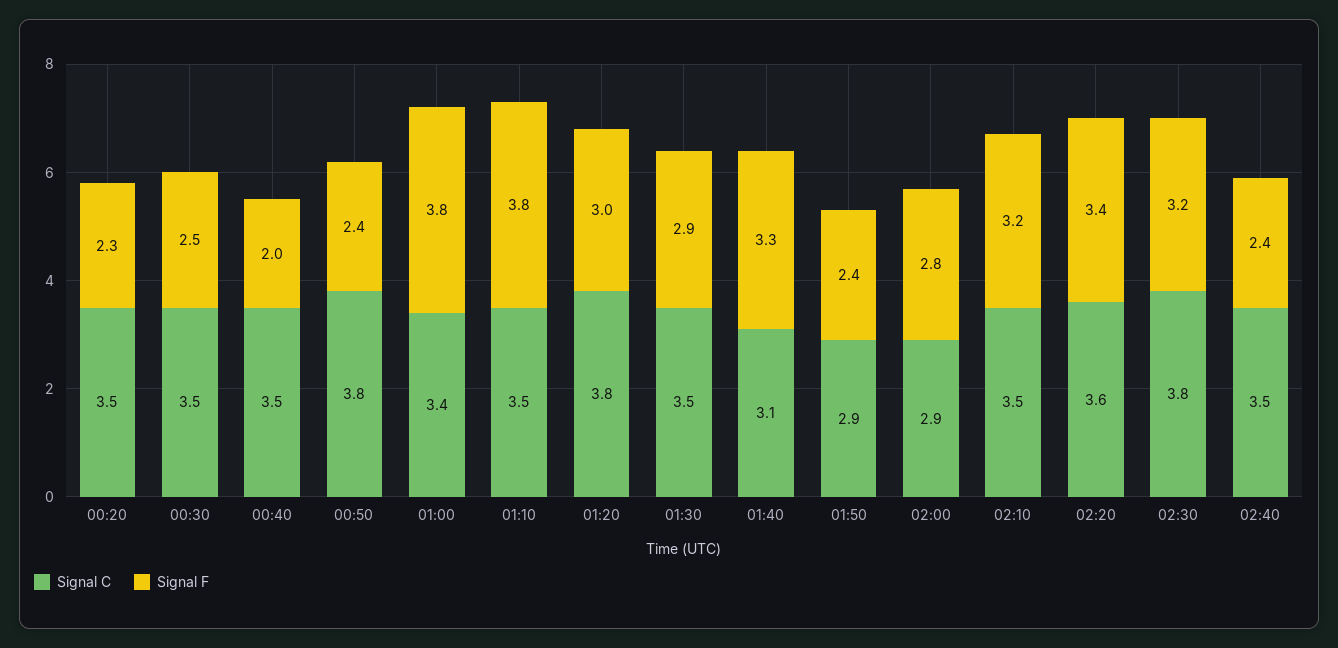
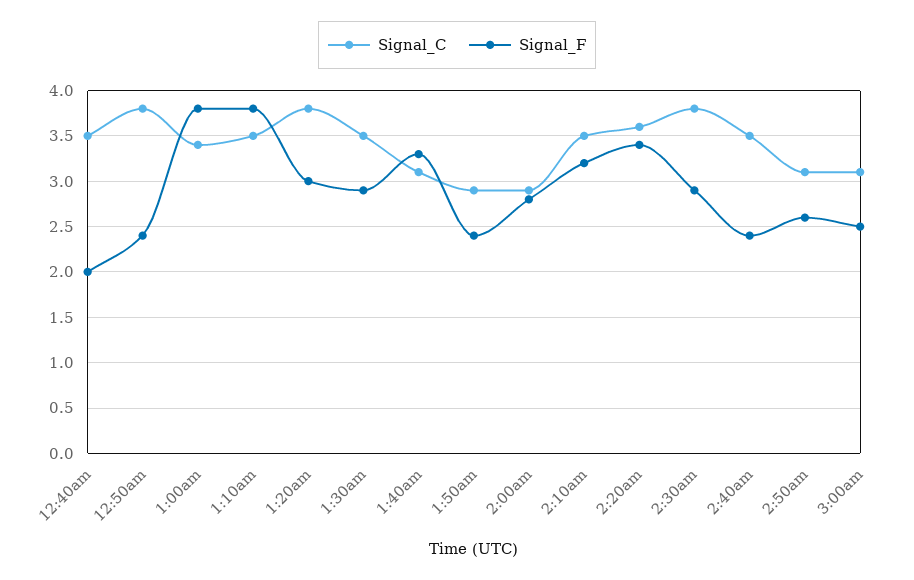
Signal C, 00:20: 3.5 -> none
Signal F, 00:20: 2.3 -> none
Signal C, 00:30: 3.5 -> none
Signal F, 00:30: 2.5 -> none
Signal F, 02:30: 3.2 -> 2.9
Signal C, 2:50am: none -> 3.1
Signal F, 2:50am: none -> 2.6
Signal C, 3:00am: none -> 3.1
Signal F, 3:00am: none -> 2.5

